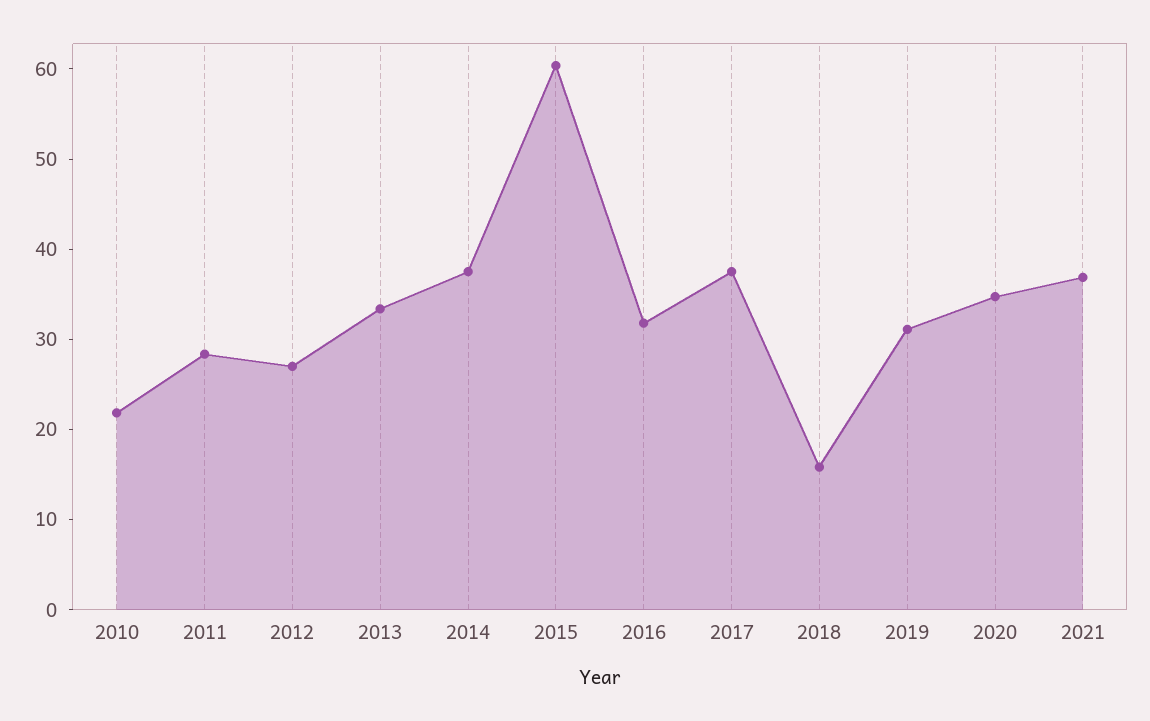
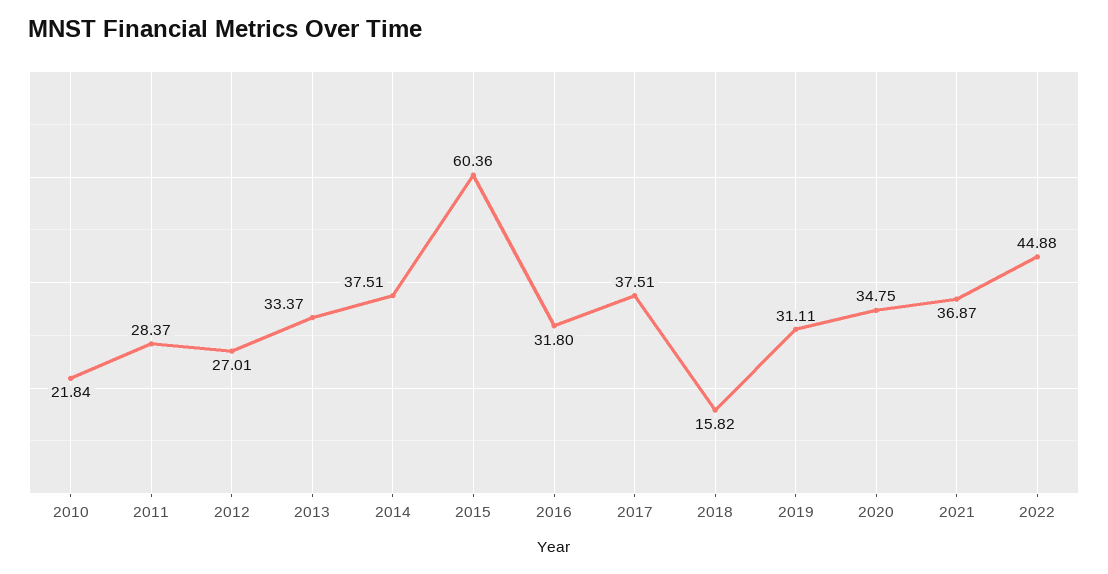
2022: none -> 44.88

